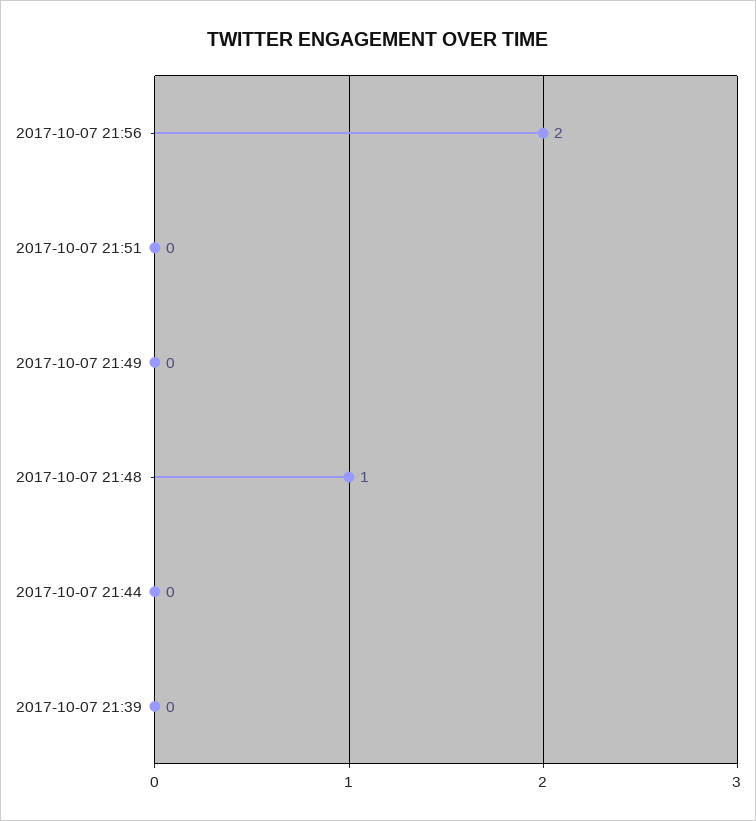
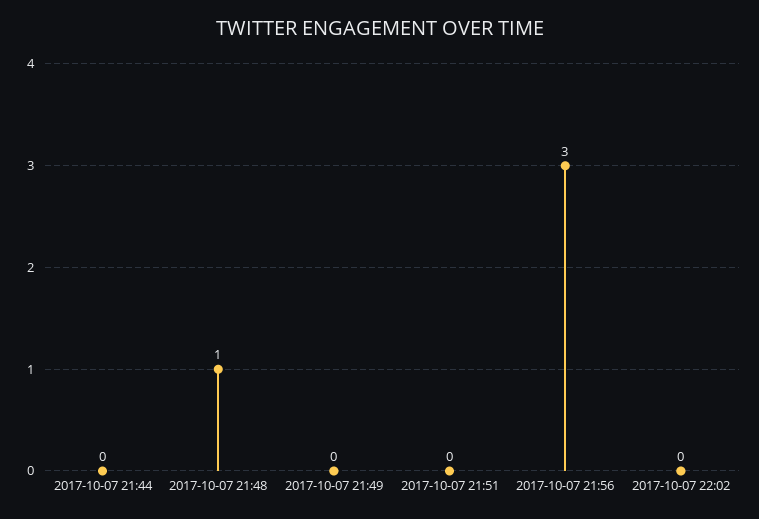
2017-10-07 21:56: 2 -> 3
2017-10-07 21:39: 0 -> none
2017-10-07 22:02: none -> 0

